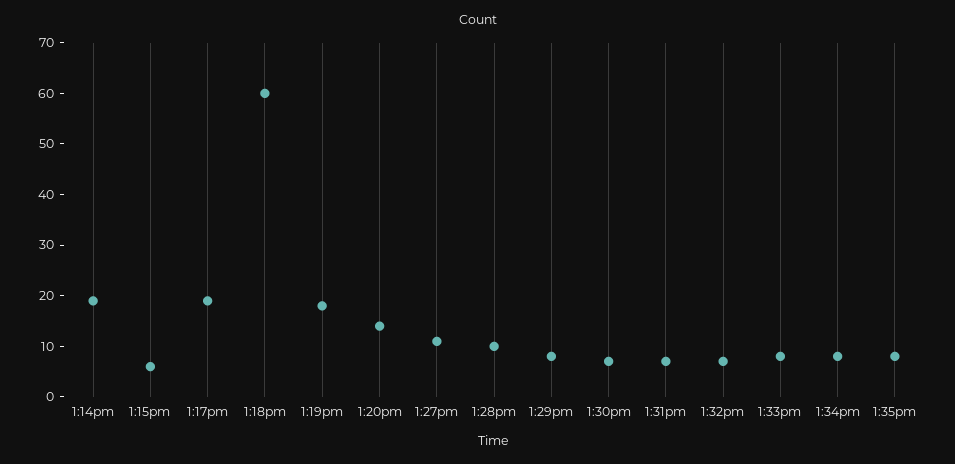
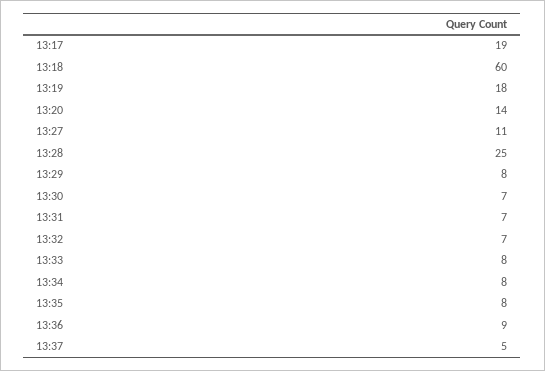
1:14pm: 20 -> none
1:15pm: 5 -> none
1:28pm: 10 -> 25
13:36: none -> 9
13:37: none -> 5

